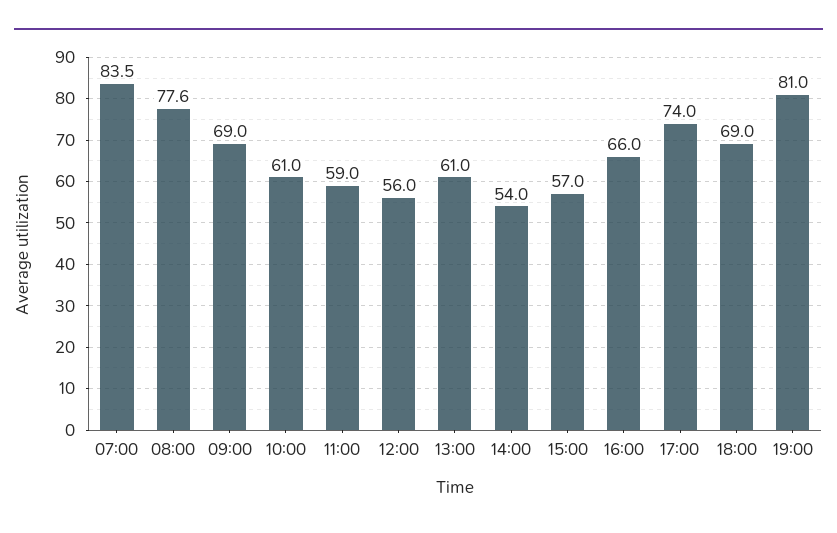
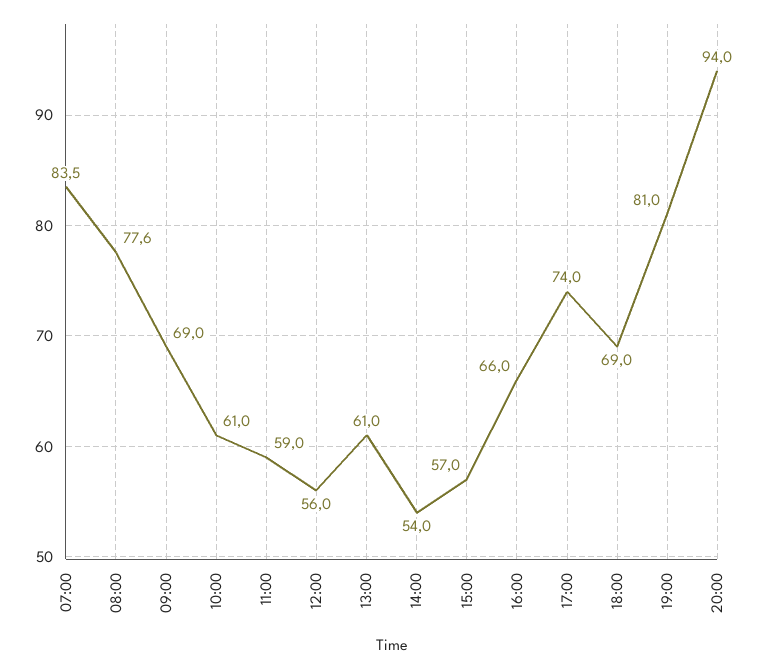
20:00: none -> 94

